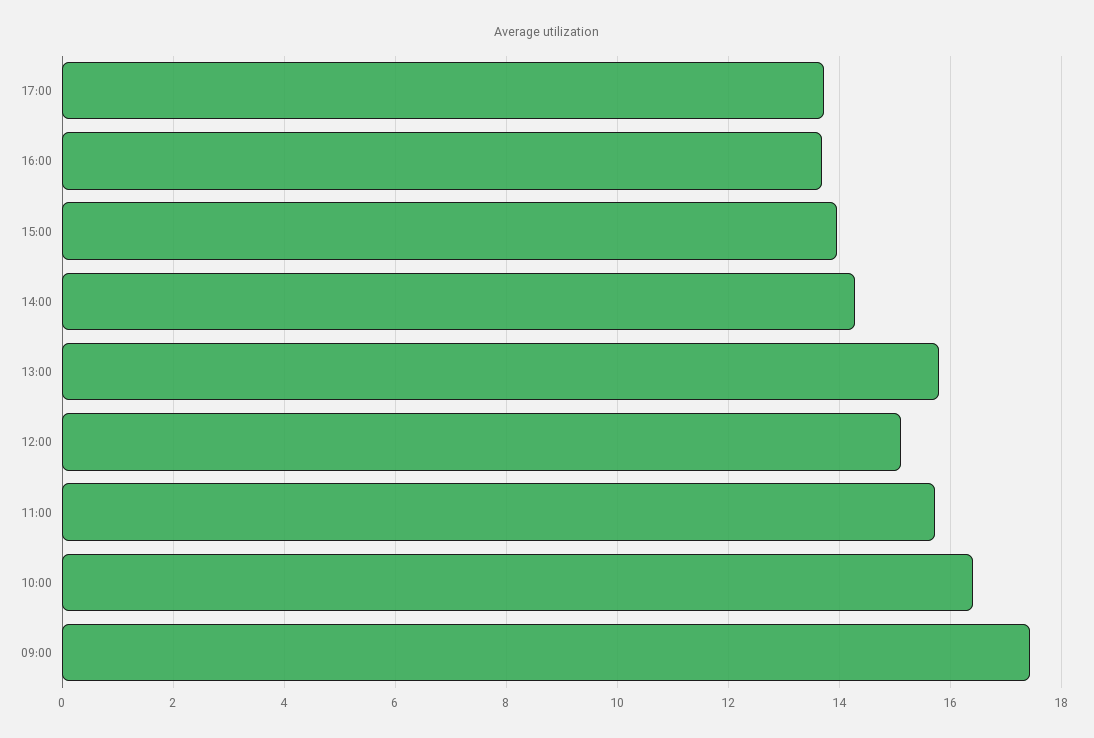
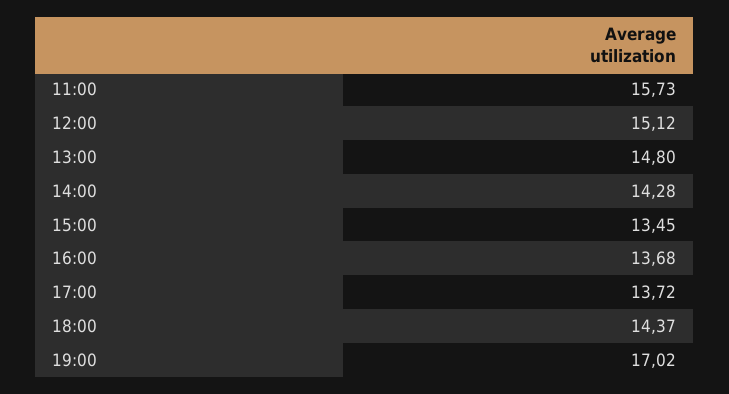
15:00: 14 -> 13.45
13:00: 15.8 -> 14.8
10:00: 16.4 -> none
09:00: 17.4 -> none
18:00: none -> 14.37
19:00: none -> 17.02

